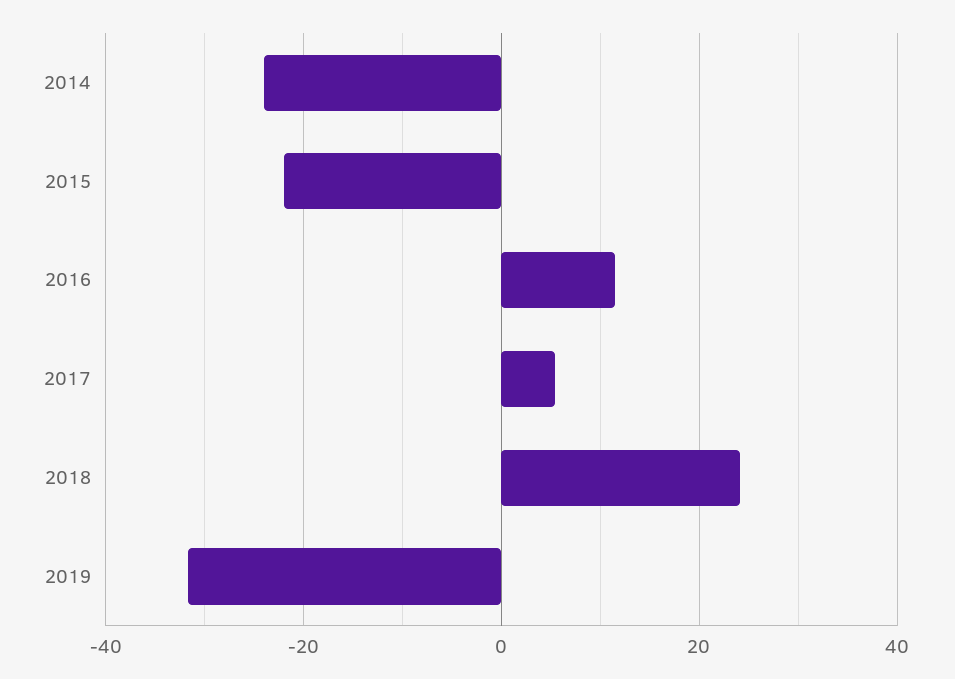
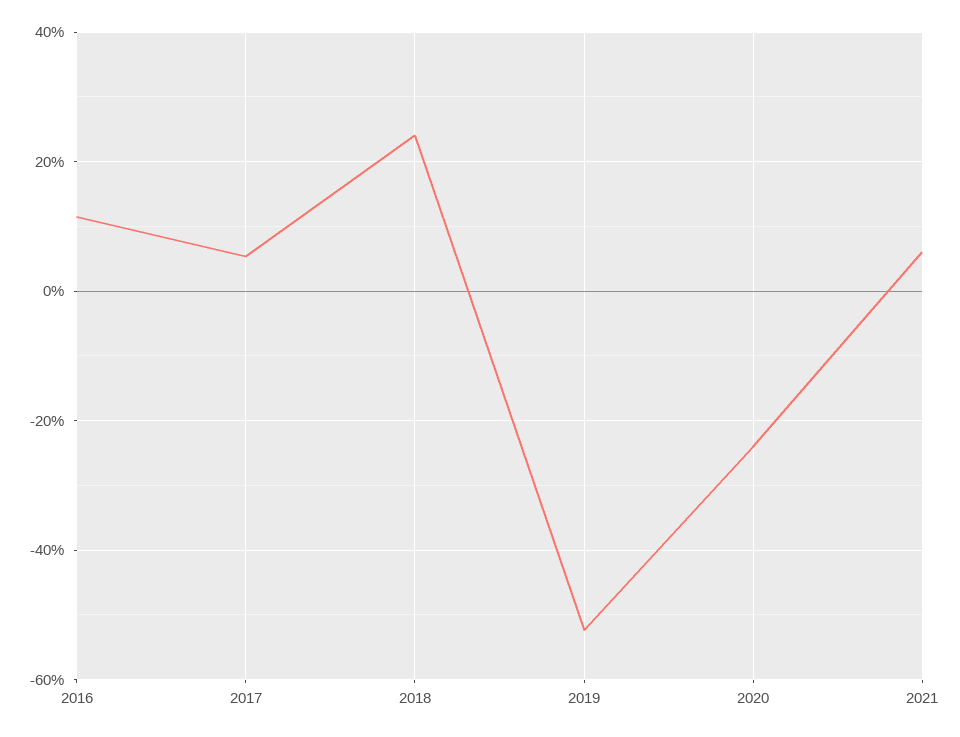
2014: -24 -> none
2015: -22 -> none
2019: -32 -> -52
2020: none -> -24
2021: none -> 6

